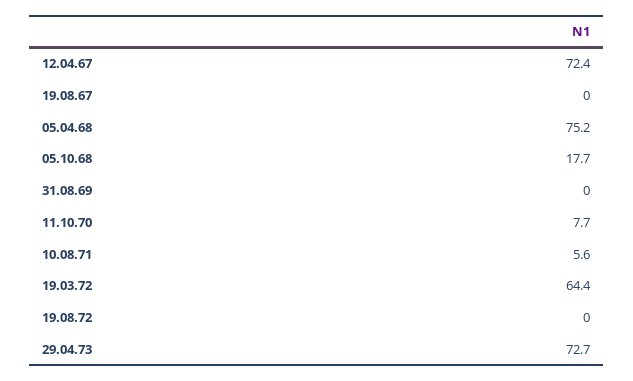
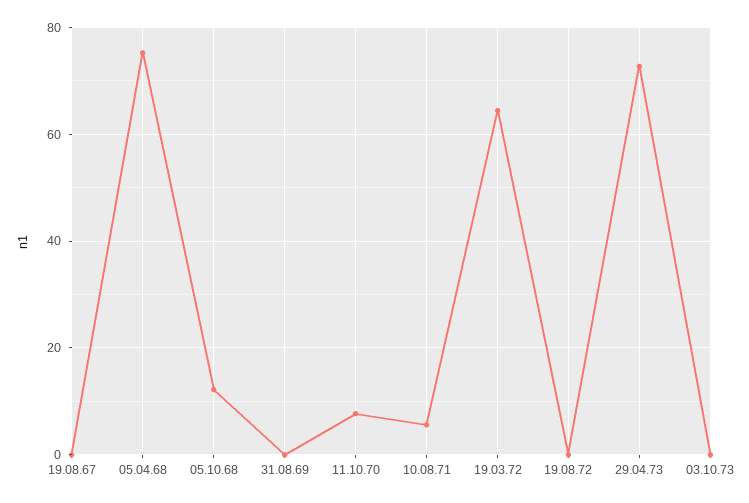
12.04.67: 72.4 -> none
05.10.68: 17.7 -> 12
03.10.73: none -> 0

